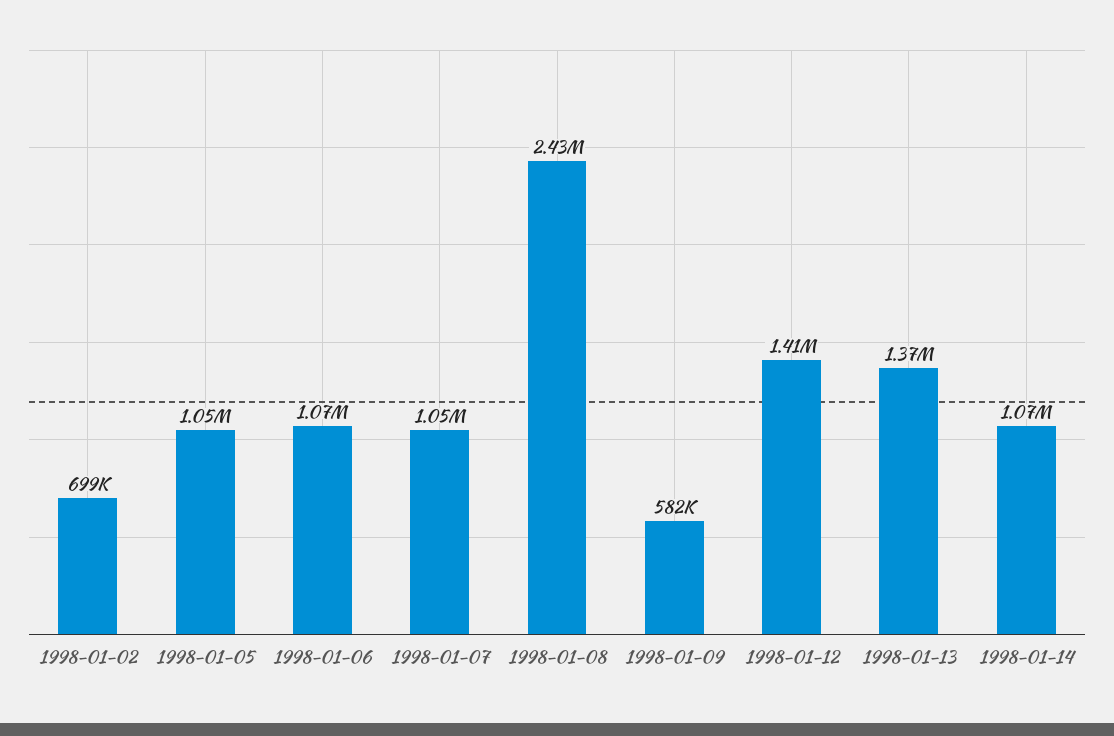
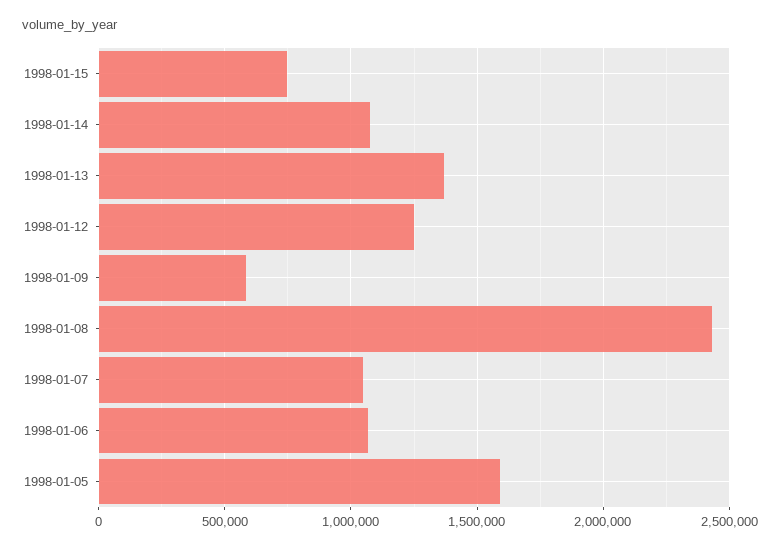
1998-01-02: 699000 -> none
1998-01-05: 1050000 -> 1600000
1998-01-12: 1410000 -> 1250000
1998-01-15: none -> 750000

